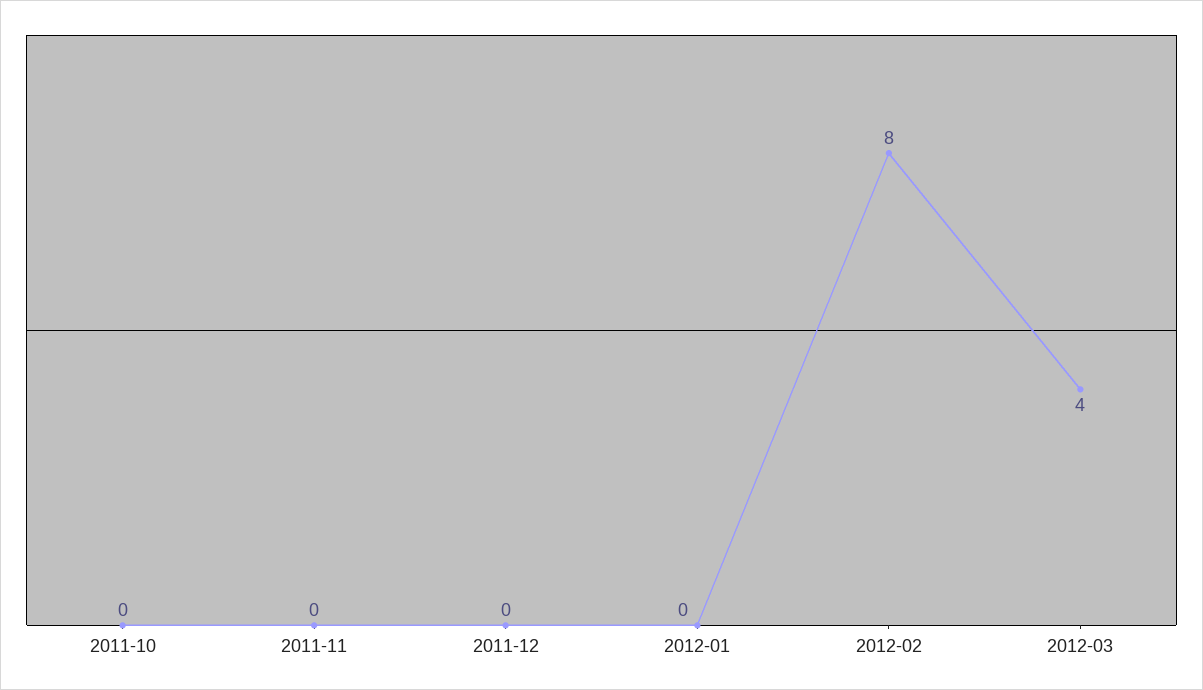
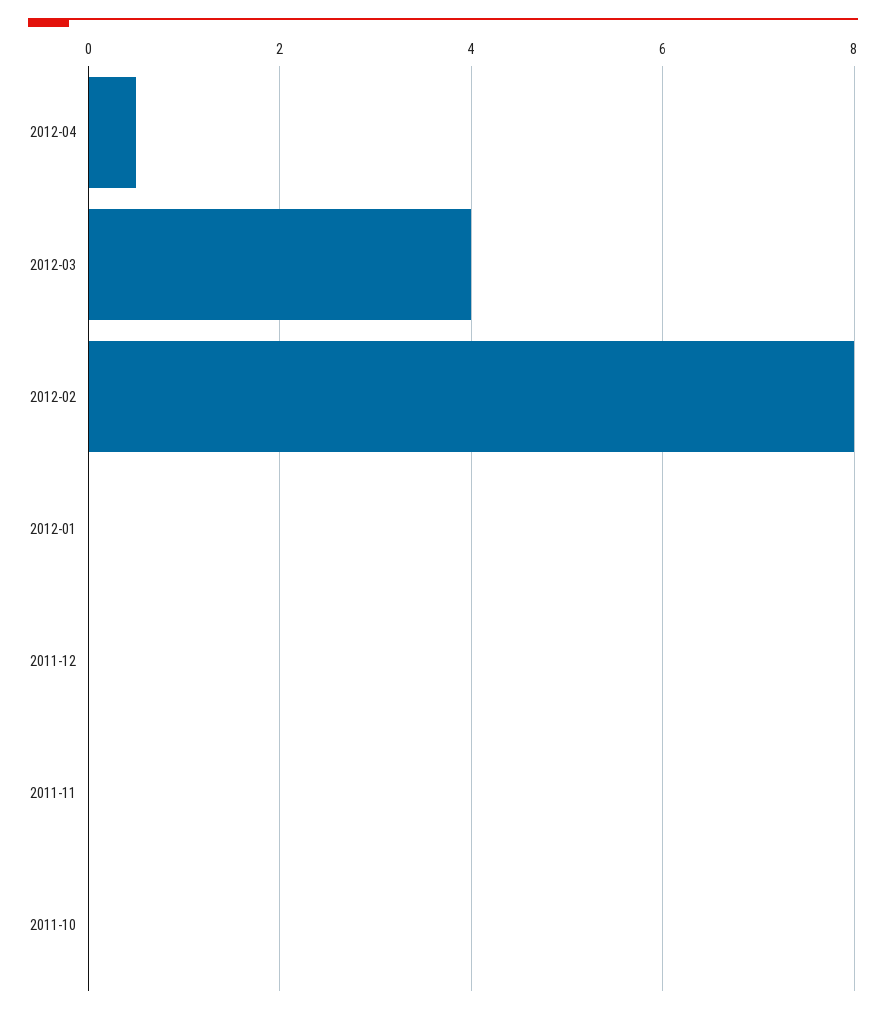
2012-04: none -> 0.5

